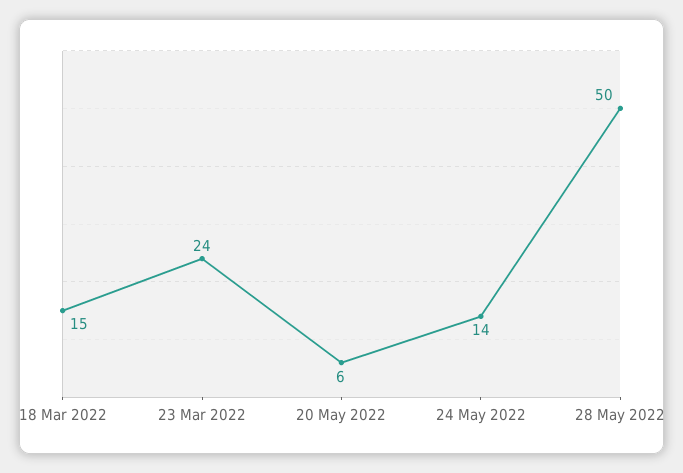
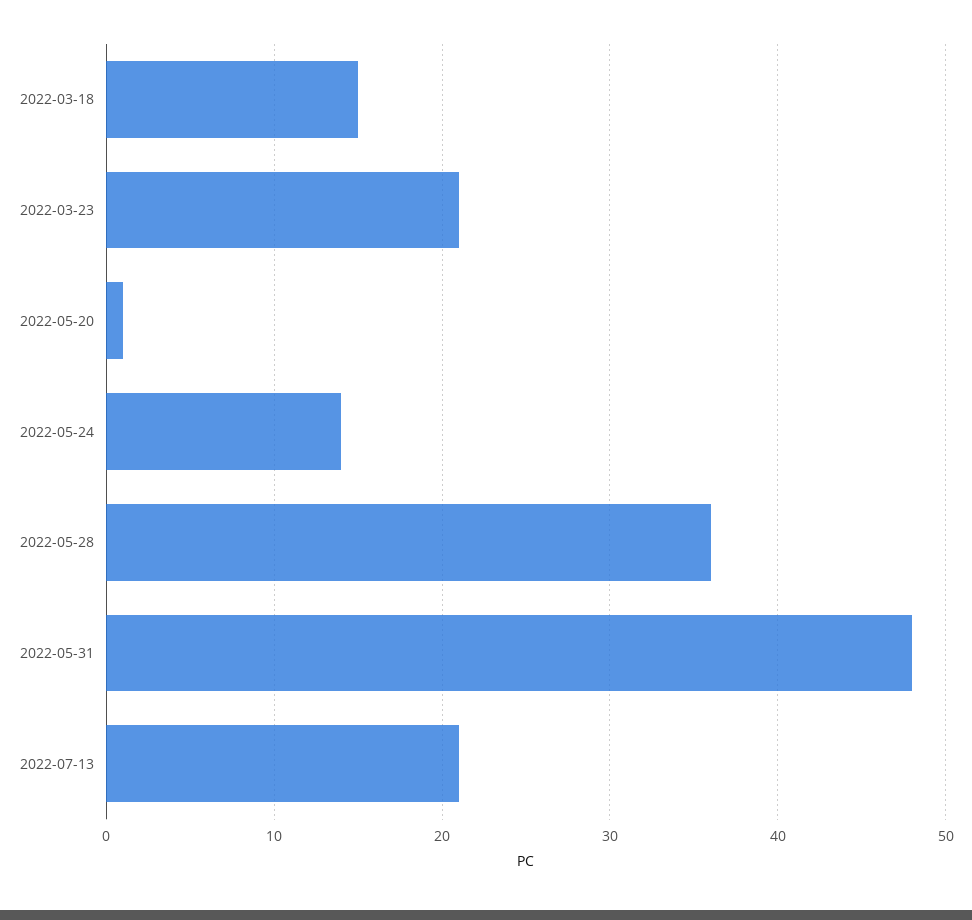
23 Mar 2022: 24 -> 21
20 May 2022: 6 -> 1
28 May 2022: 50 -> 36
2022-05-31: none -> 48
2022-07-13: none -> 21

